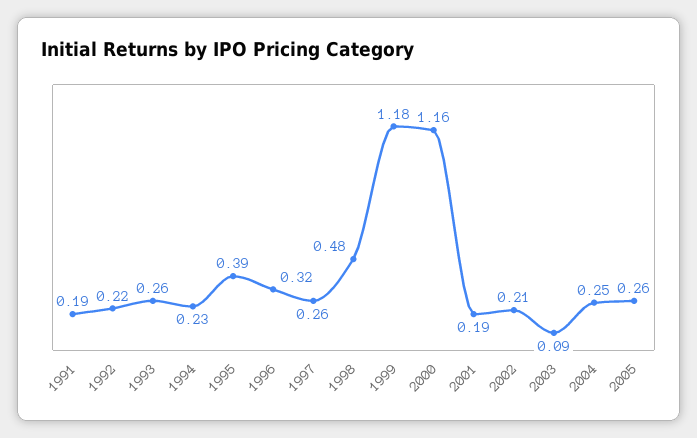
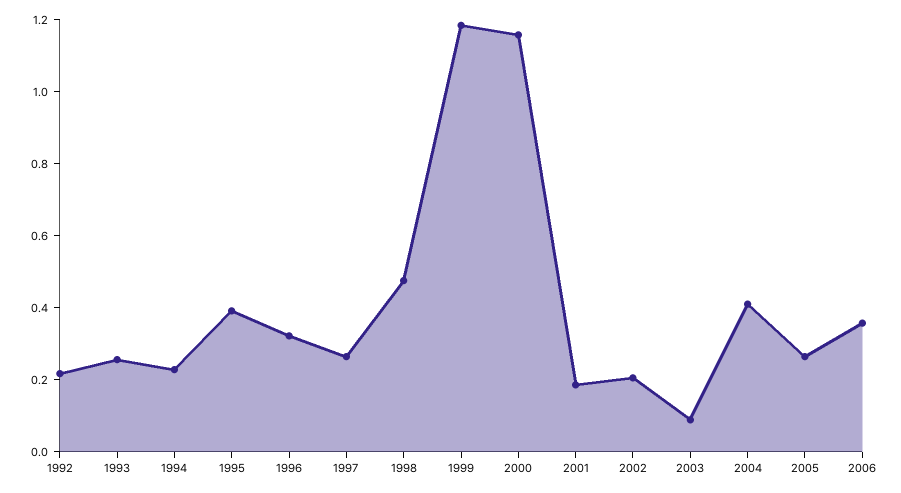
1991: 0.19 -> none
2004: 0.25 -> 0.4
2006: none -> 0.35

